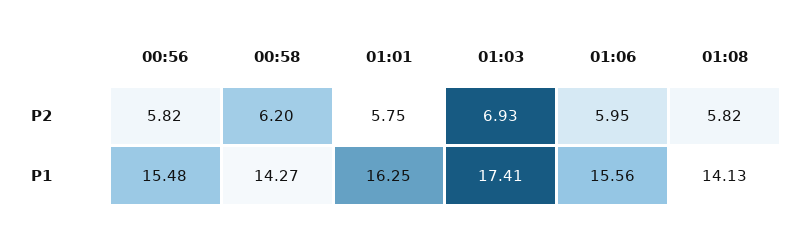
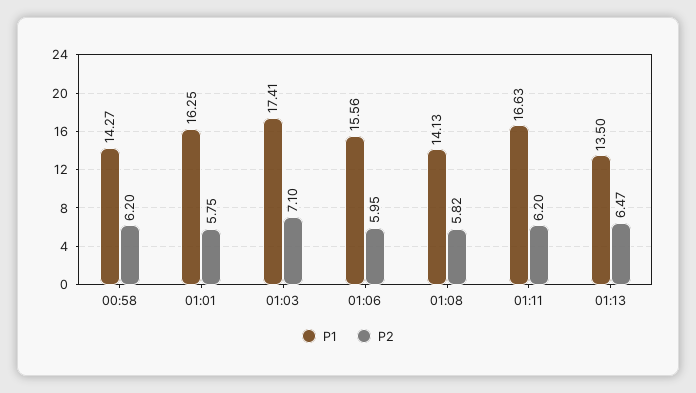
P2, 00:56: 5.82 -> none
P2, 01:03: 6.93 -> 7.1
P1, 00:56: 15.48 -> none
P1, 01:11: none -> 16.63
P2, 01:11: none -> 6.2
P1, 01:13: none -> 13.5
P2, 01:13: none -> 6.47

